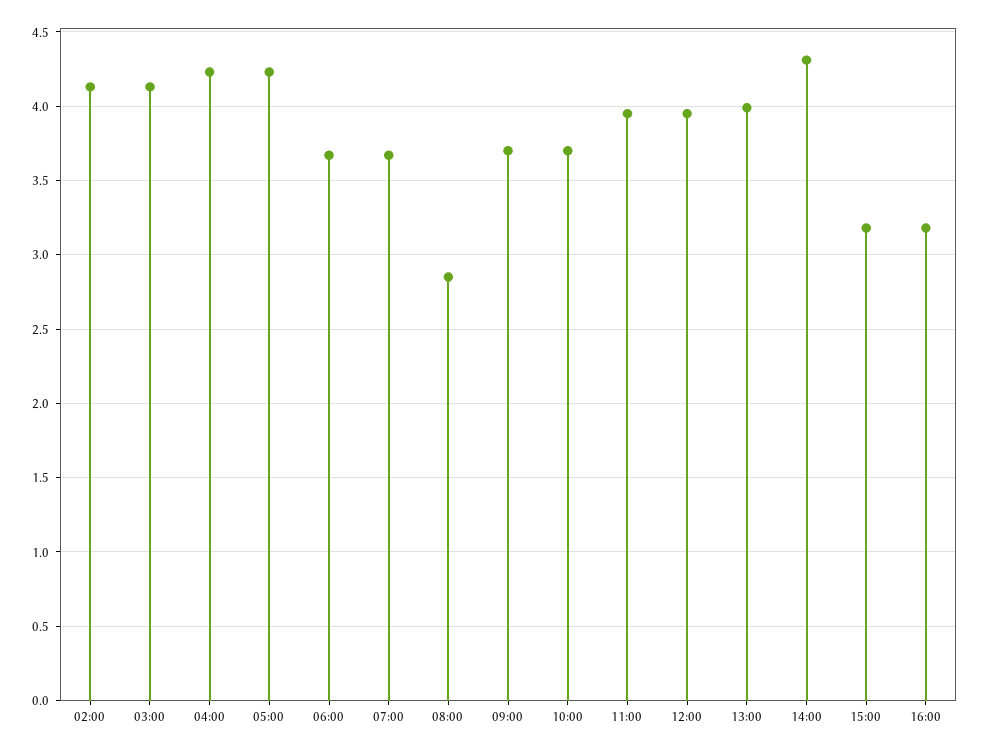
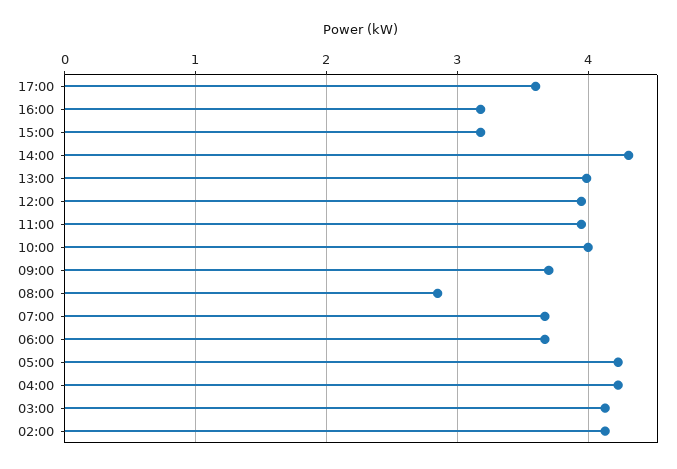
10:00: 3.7 -> 4
17:00: none -> 3.6

